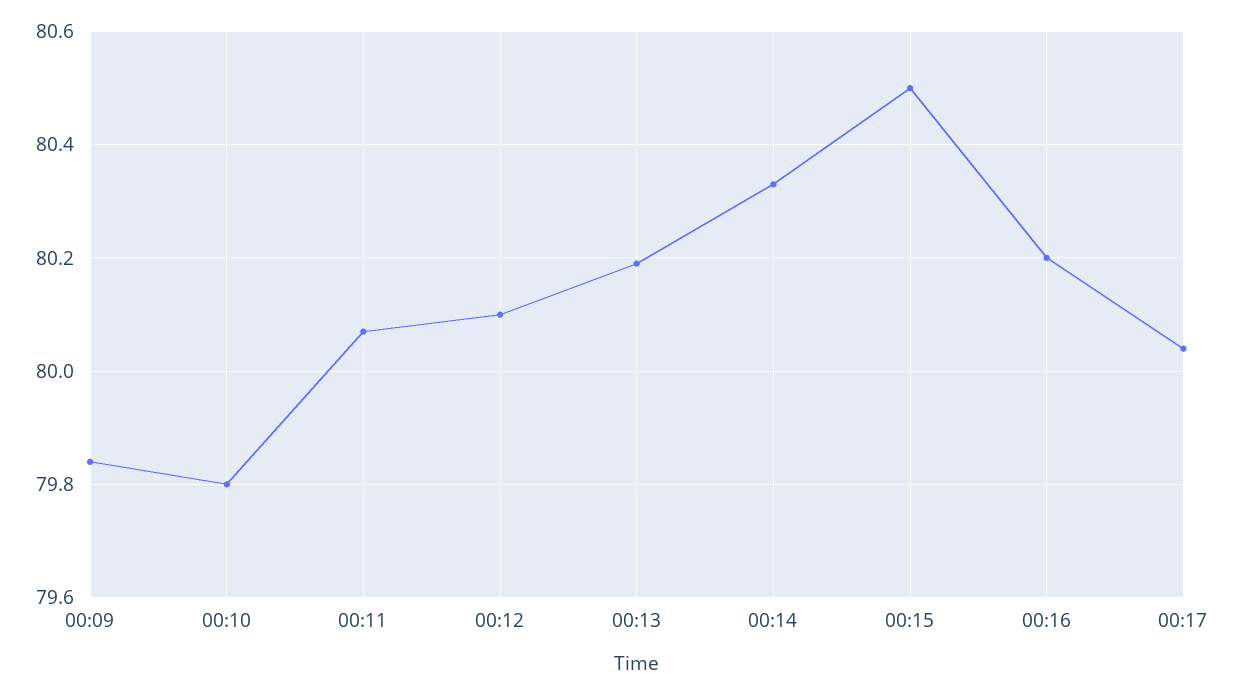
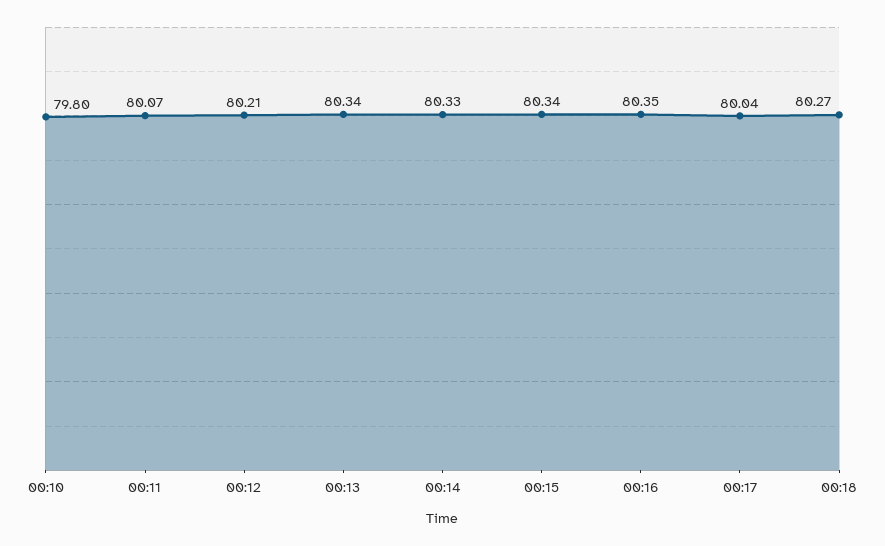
00:09: 79.85 -> none
00:12: 80.1 -> 80.21
00:13: 80.2 -> 80.34
00:15: 80.5 -> 80.34
00:16: 80.2 -> 80.35
00:18: none -> 80.27

